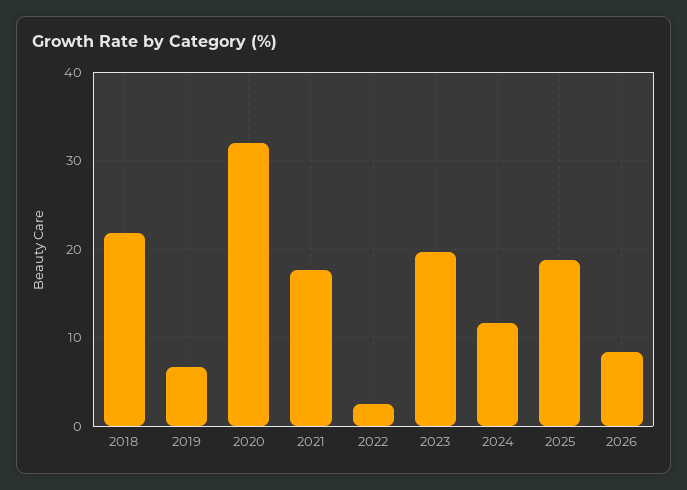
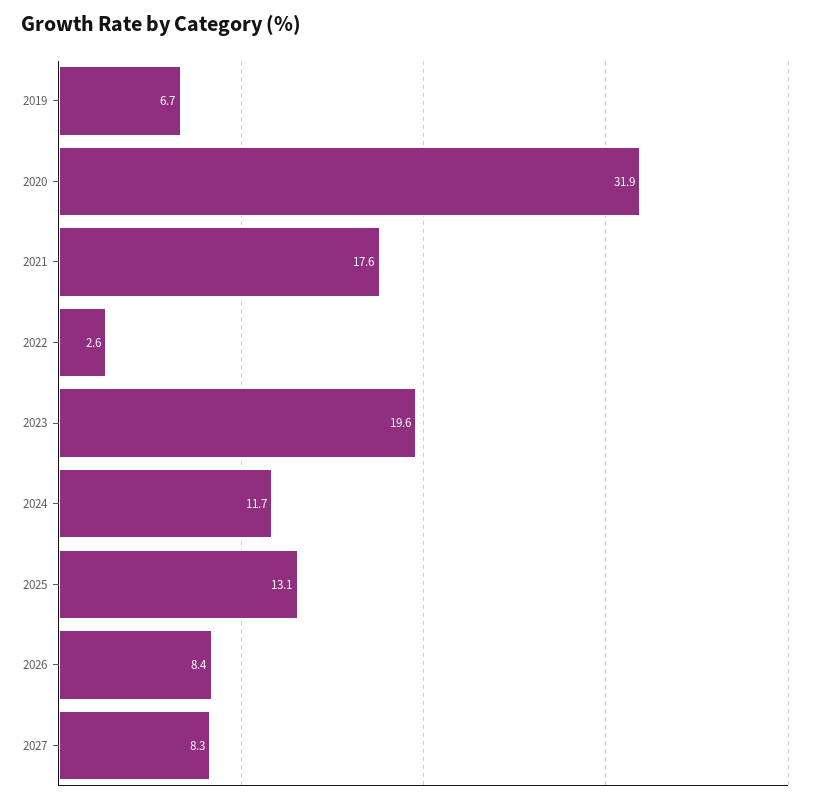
2018: 22 -> none
2025: 19 -> 13.1
2027: none -> 8.3

